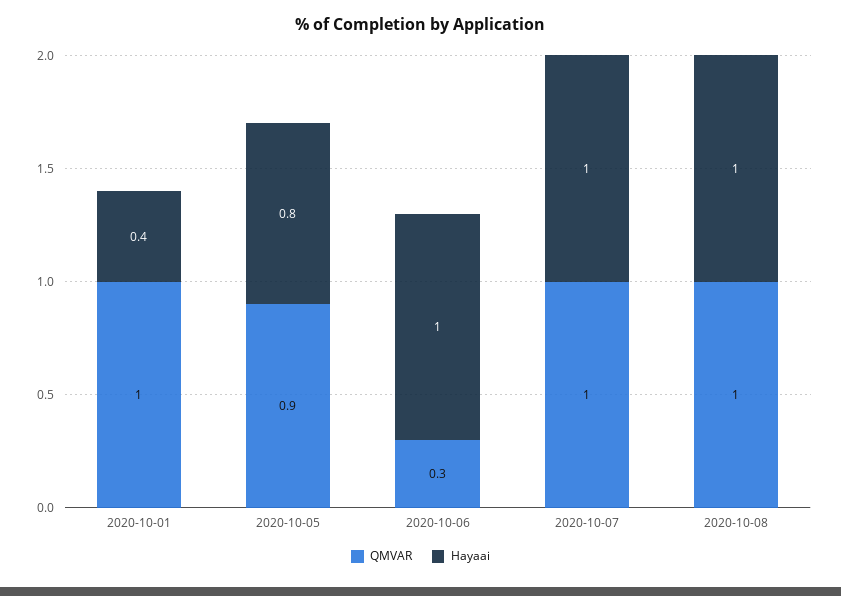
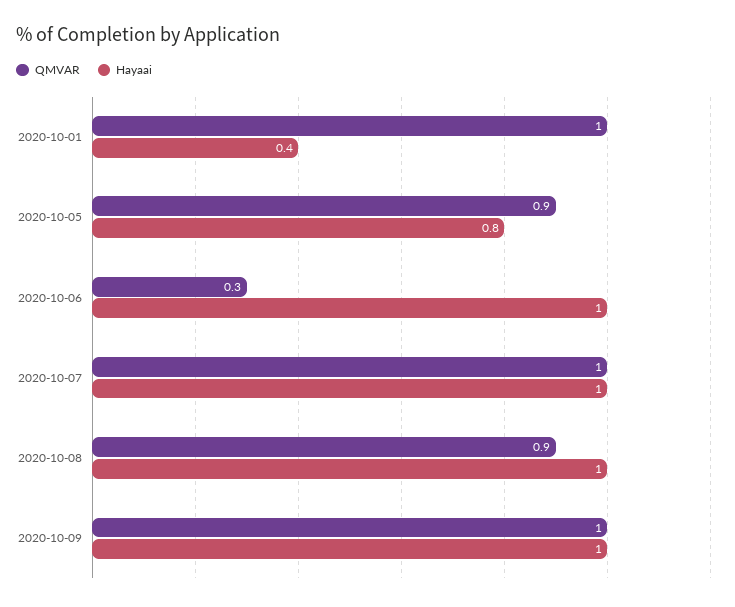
QMVAR, 2020-10-08: 1 -> 0.9
QMVAR, 2020-10-09: none -> 1
Hayaai, 2020-10-09: none -> 1

